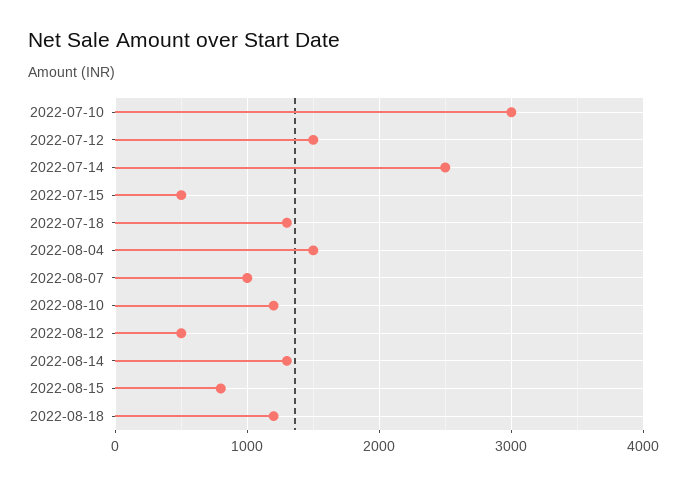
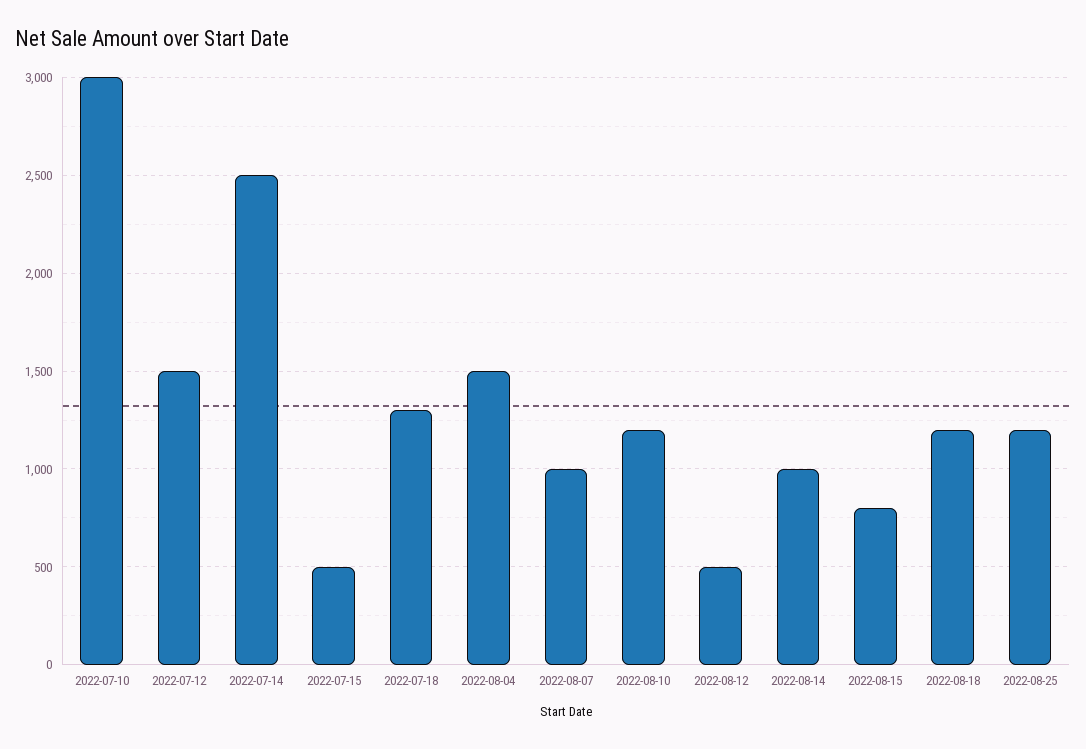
2022-08-14: 1300 -> 1000
2022-08-25: none -> 1200

